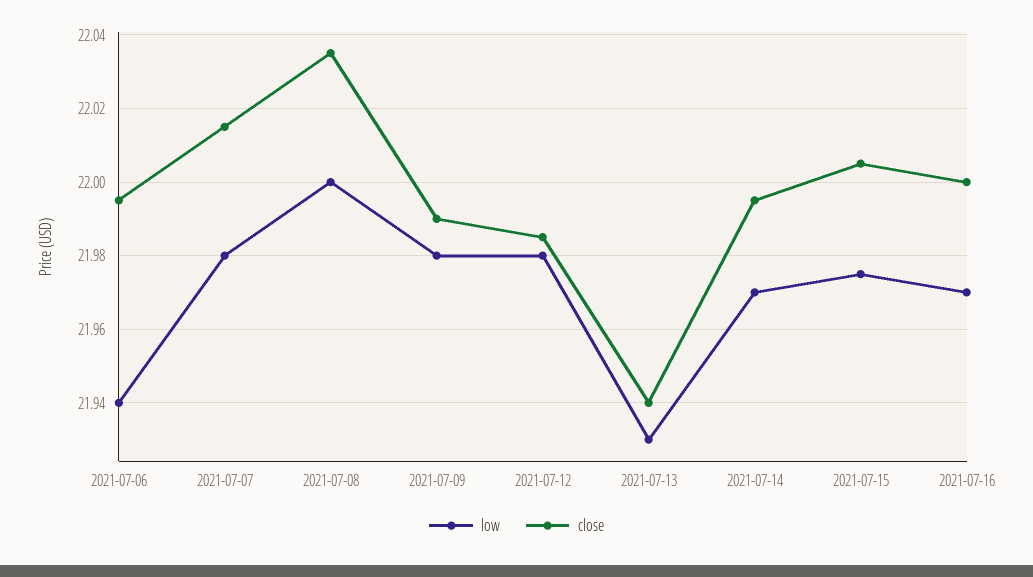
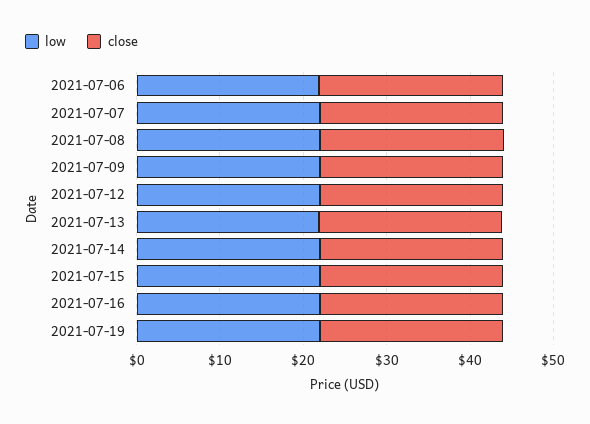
low, 2021-07-19: none -> 22
close, 2021-07-19: none -> 22

